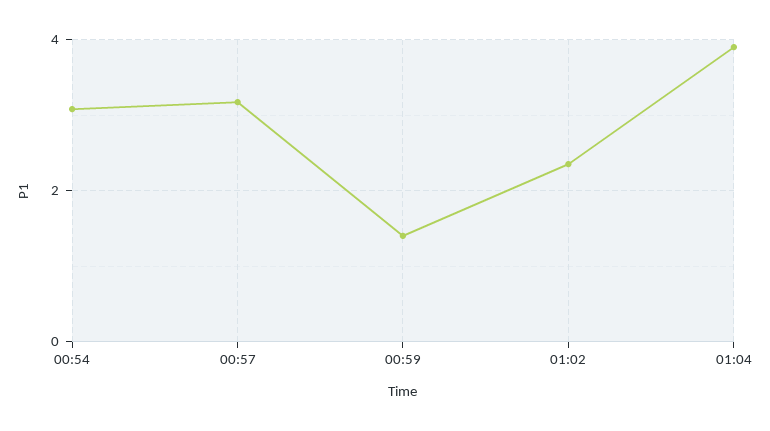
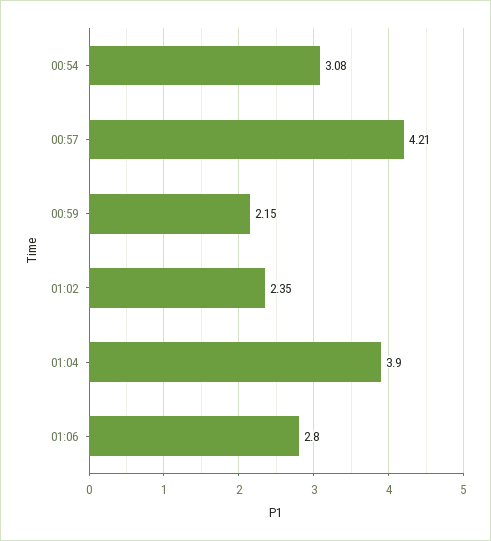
00:57: 3.2 -> 4.21
00:59: 1.4 -> 2.15
01:06: none -> 2.8

